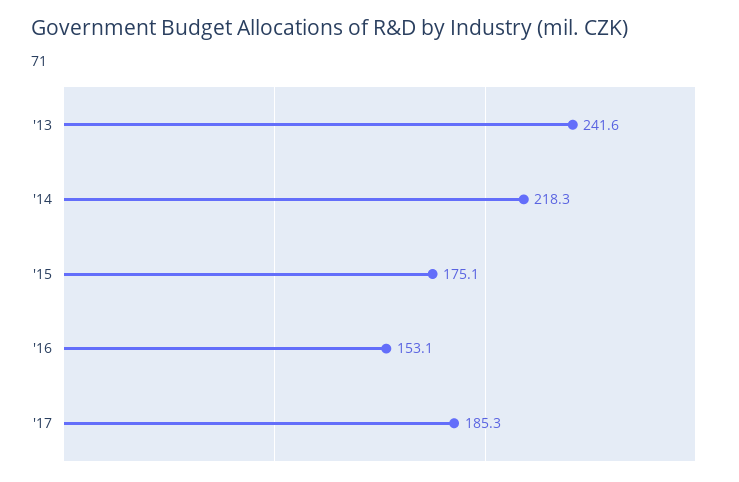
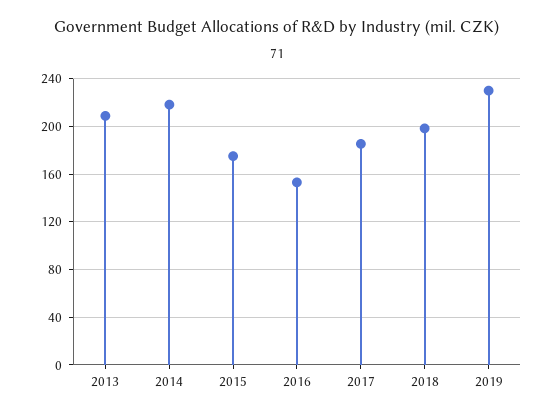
'13: 241.6 -> 210
2018: none -> 200
2019: none -> 230

